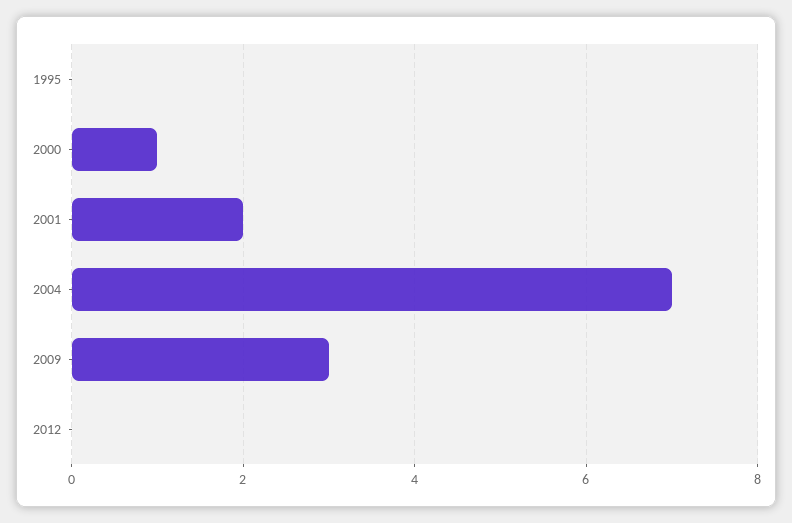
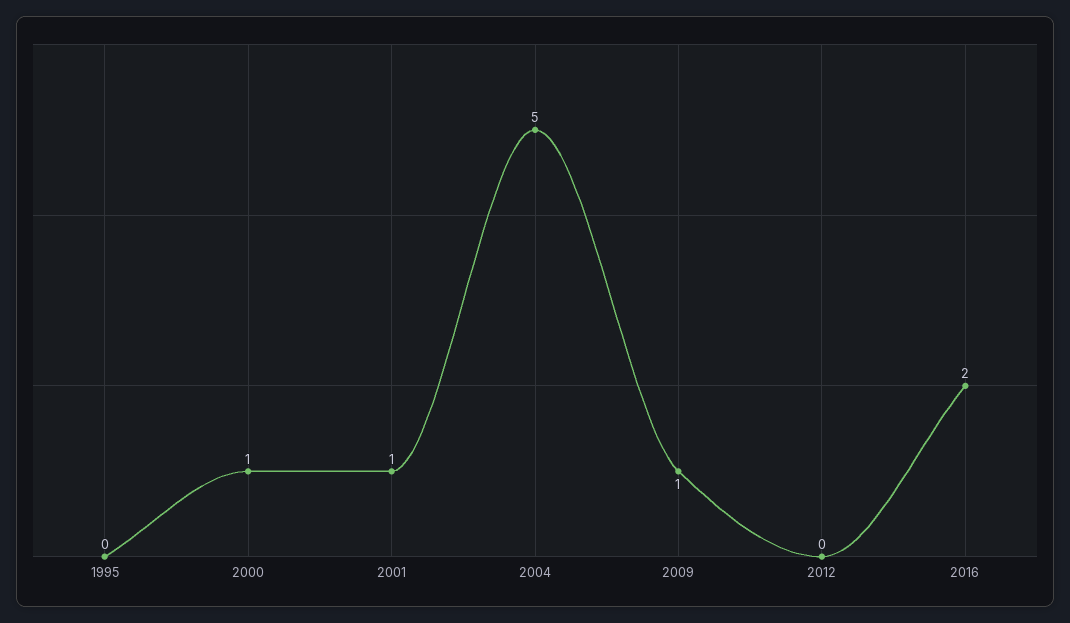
2001: 2 -> 1
2004: 7 -> 5
2009: 3 -> 1
2016: none -> 2

